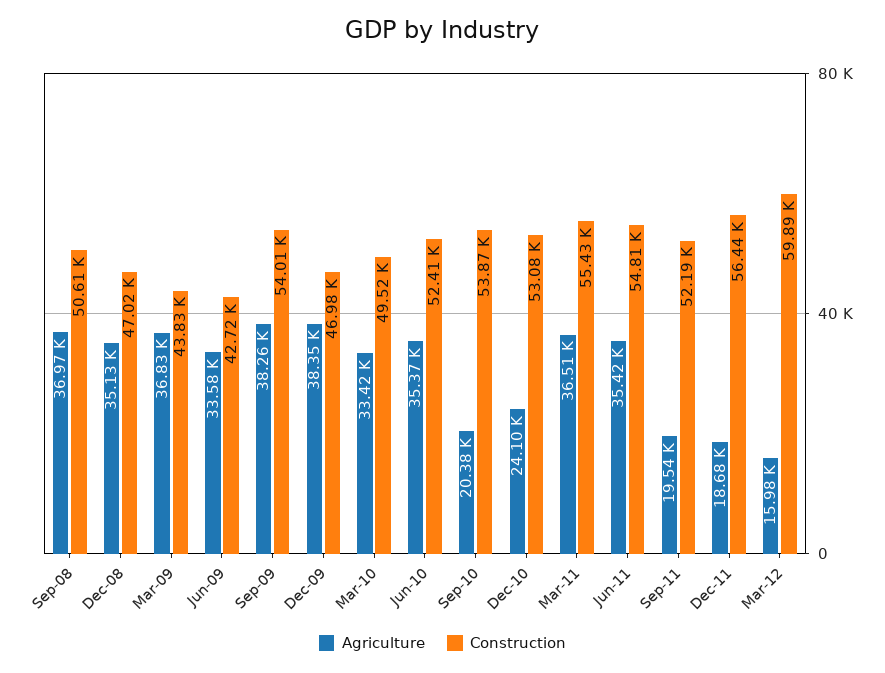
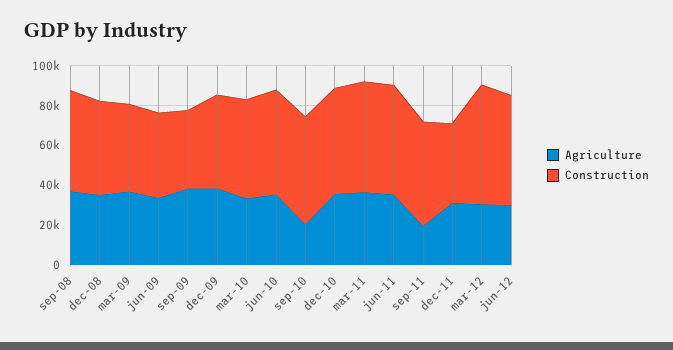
Construction, Sep-09: 54010 -> 40000
Agriculture, Dec-10: 24100 -> 35000
Agriculture, Dec-11: 18680 -> 30000
Construction, Dec-11: 56440 -> 40000
Agriculture, Mar-12: 15980 -> 30000
Agriculture, jun-12: none -> 30000
Construction, jun-12: none -> 55000

